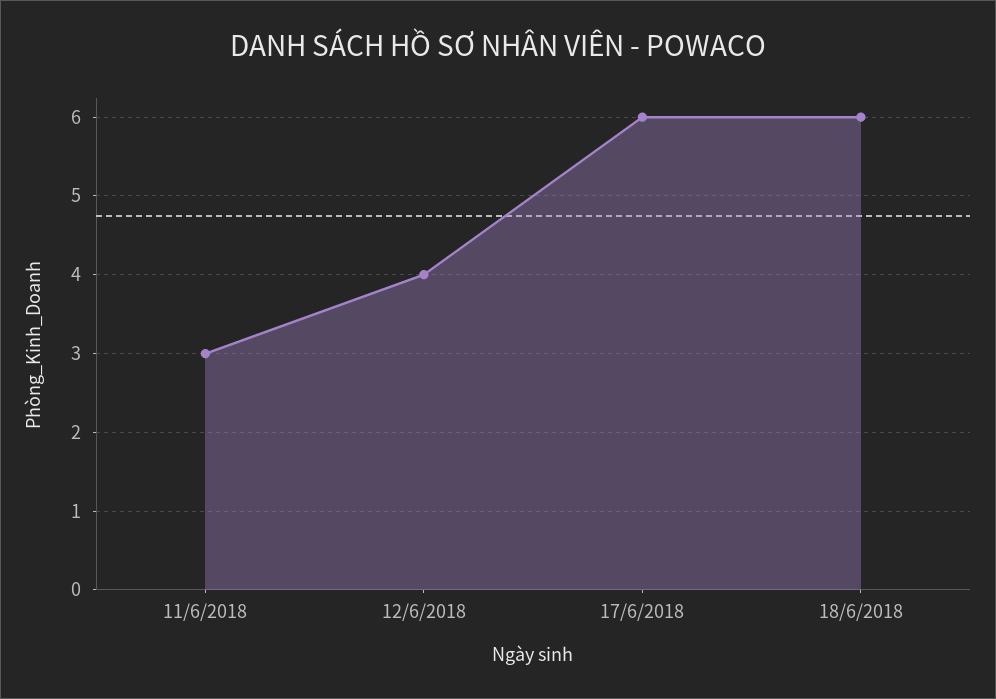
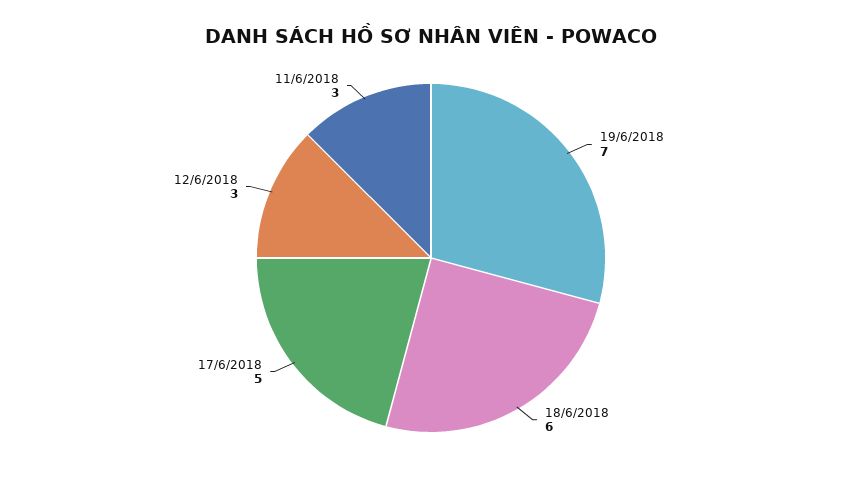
12/6/2018: 4 -> 3
17/6/2018: 6 -> 5
19/6/2018: none -> 7

